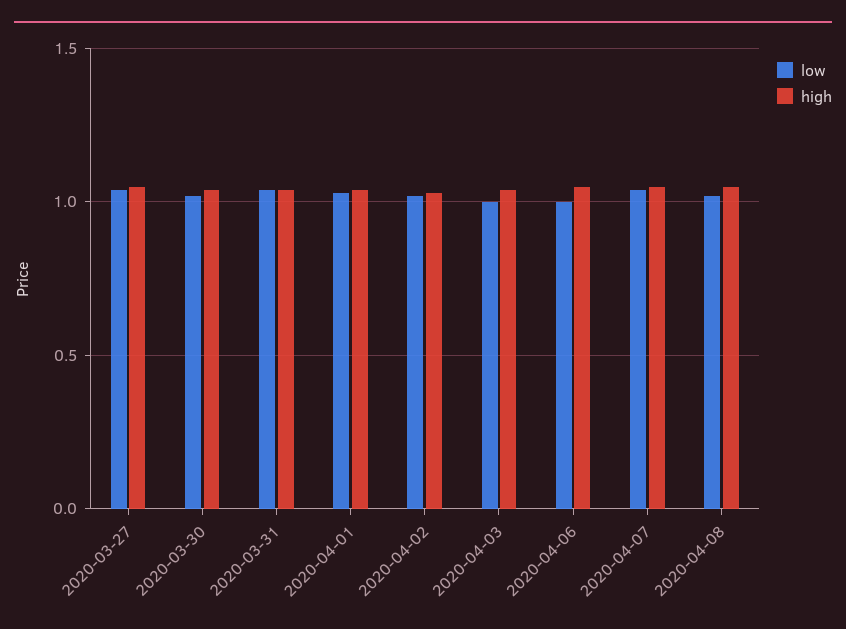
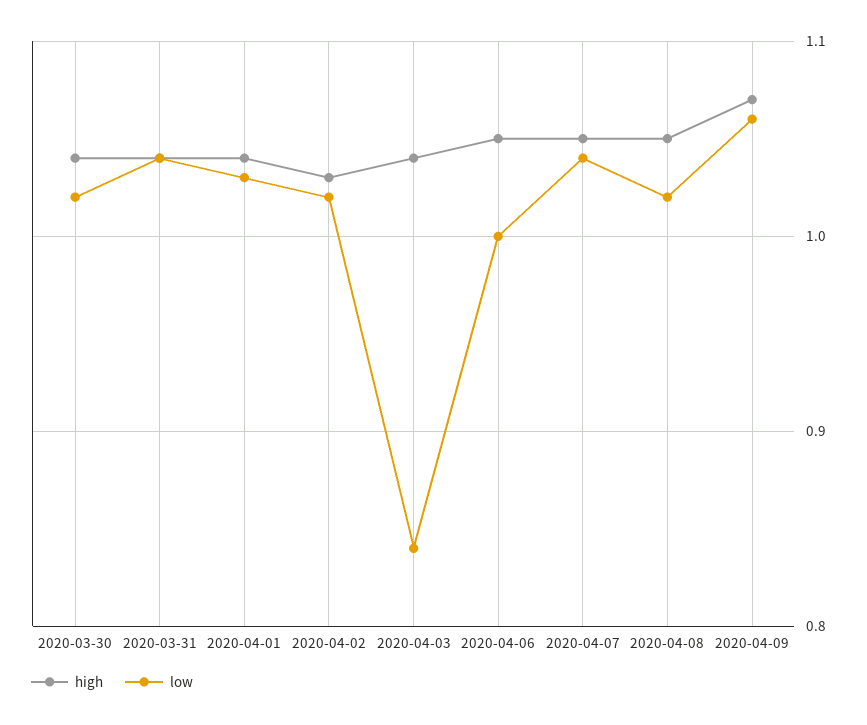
low, 2020-03-27: 1.05 -> none
high, 2020-03-27: 1.05 -> none
low, 2020-04-03: 1 -> 0.84
high, 2020-04-09: none -> 1.07
low, 2020-04-09: none -> 1.06

